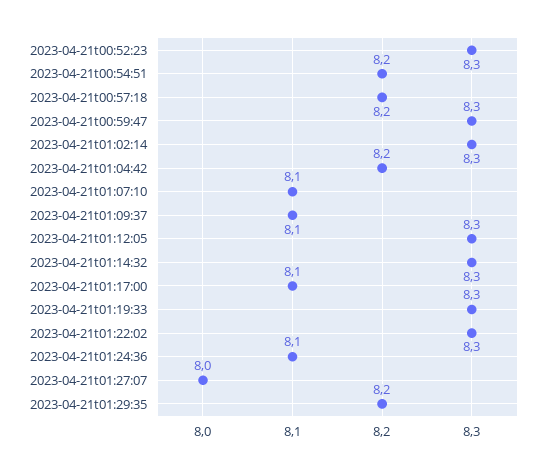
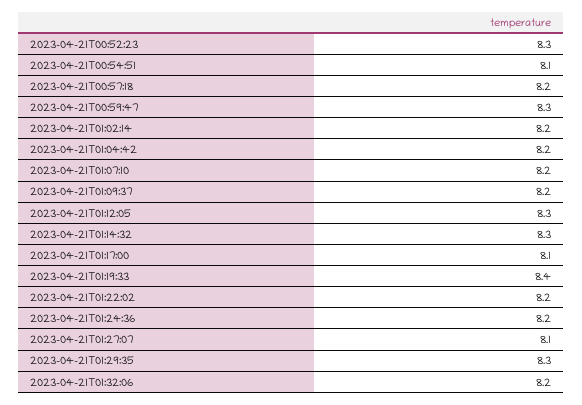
2023-04-21t00:54:51: 8.2 -> 8.1
2023-04-21t01:02:14: 8.3 -> 8.2
2023-04-21t01:07:10: 8.1 -> 8.2
2023-04-21t01:09:37: 8.1 -> 8.2
2023-04-21t01:19:33: 8.3 -> 8.4
2023-04-21t01:22:02: 8.3 -> 8.2
2023-04-21t01:24:36: 8.1 -> 8.2
2023-04-21t01:27:07: 8 -> 8.1
2023-04-21t01:29:35: 8.2 -> 8.3
2023-04-21T01:32:06: none -> 8.2

